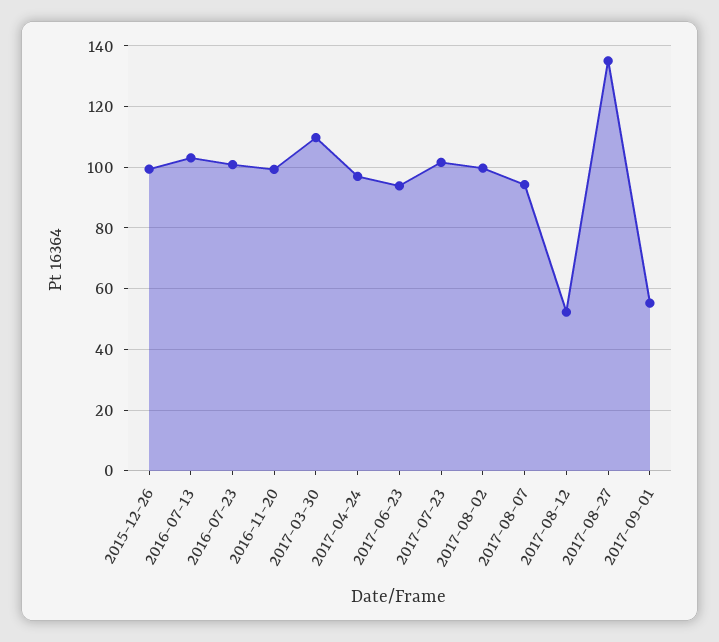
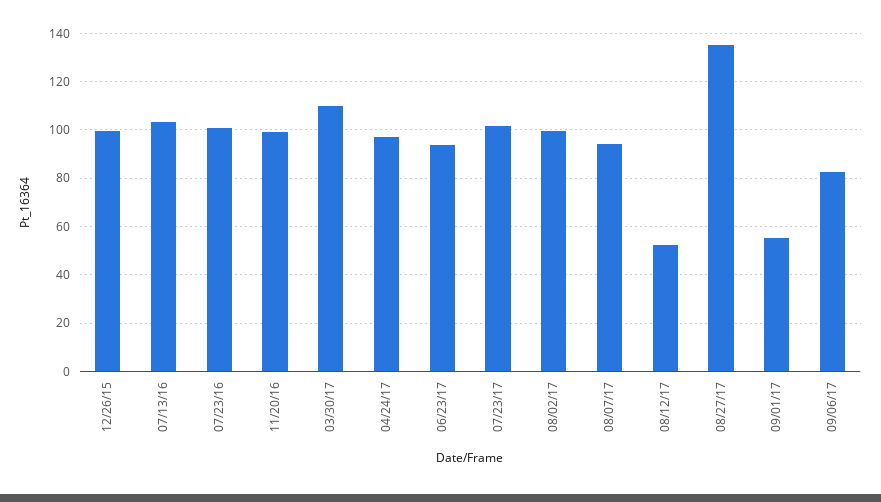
09/06/17: none -> 82.5

